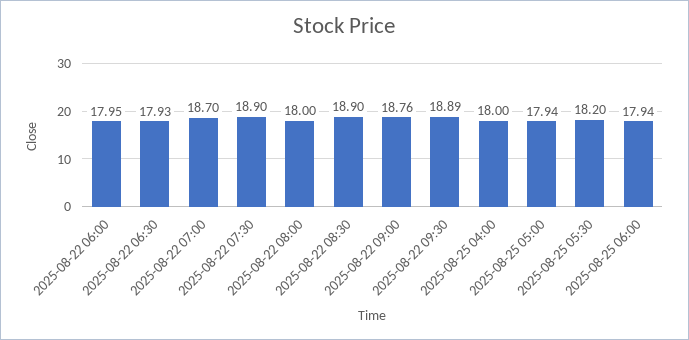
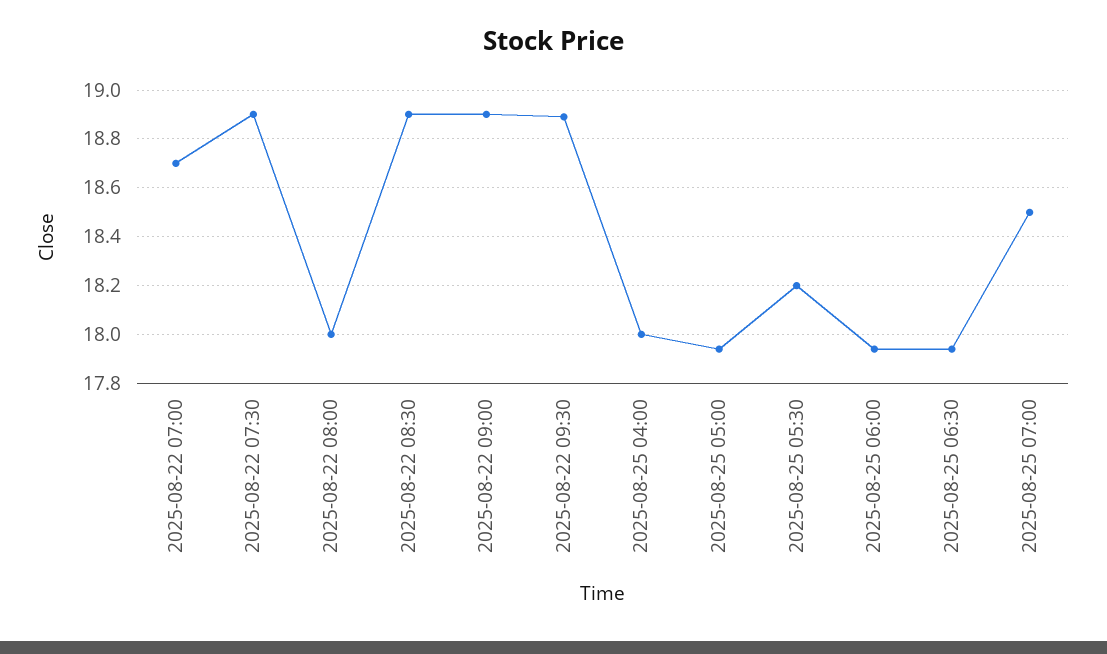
2025-08-22 06:00: 17.95 -> none
2025-08-22 06:30: 17.93 -> none
2025-08-22 09:00: 18.76 -> 18.9
2025-08-25 06:30: none -> 17.95
2025-08-25 07:00: none -> 18.5

